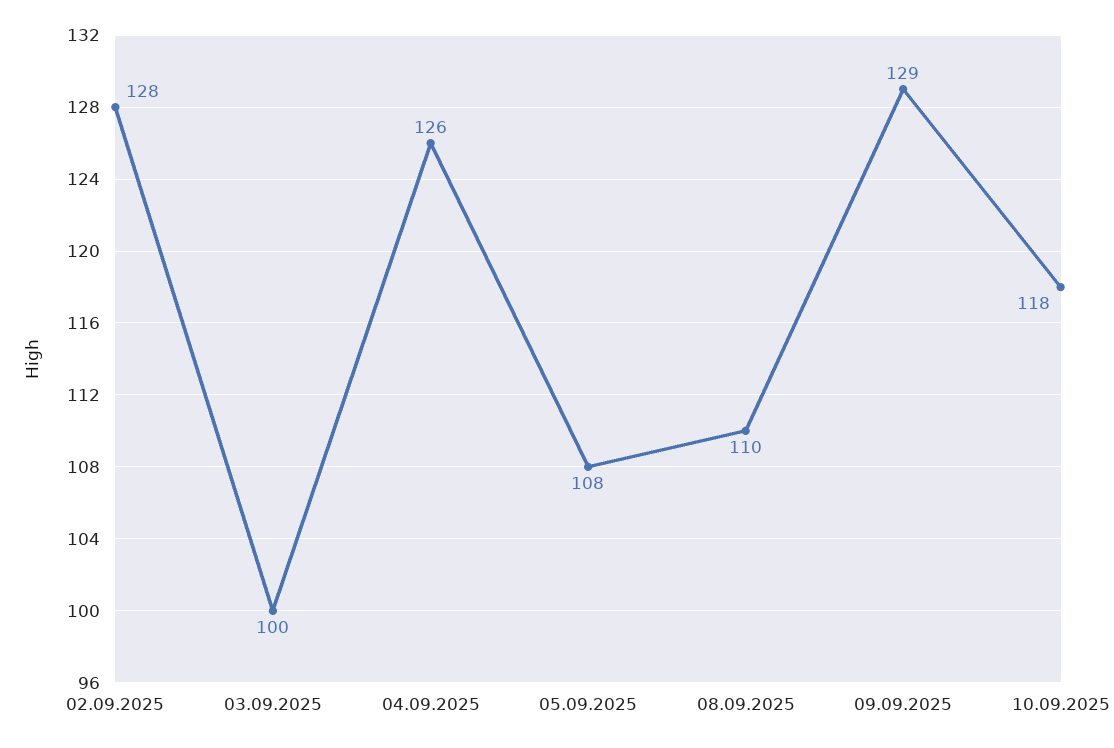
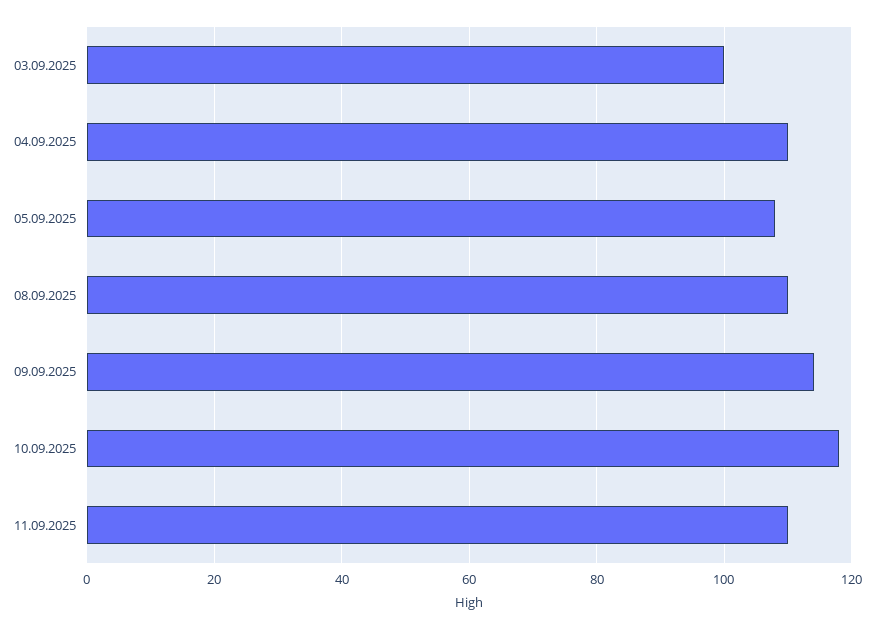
02.09.2025: 128 -> none
04.09.2025: 126 -> 110
09.09.2025: 129 -> 115
11.09.2025: none -> 110

